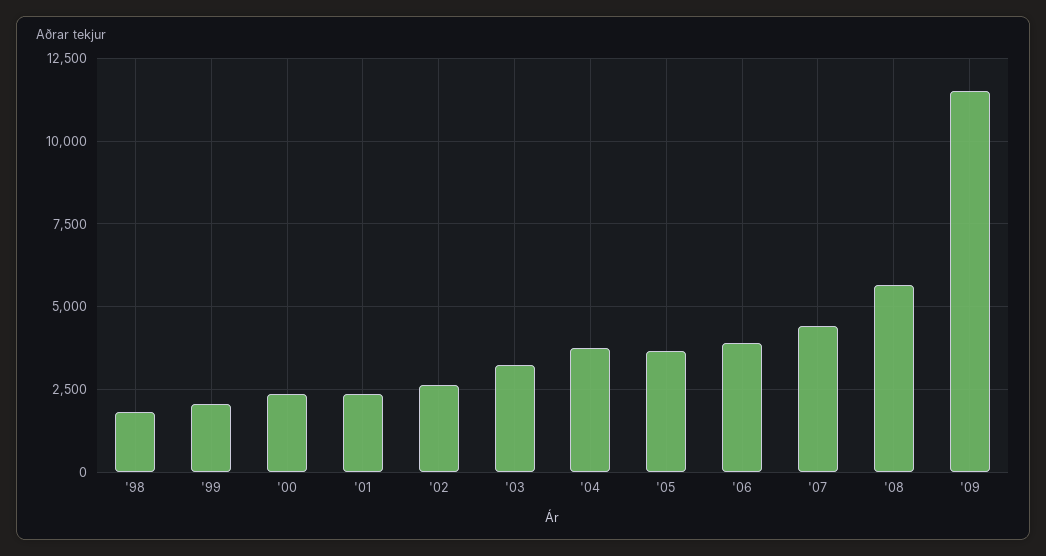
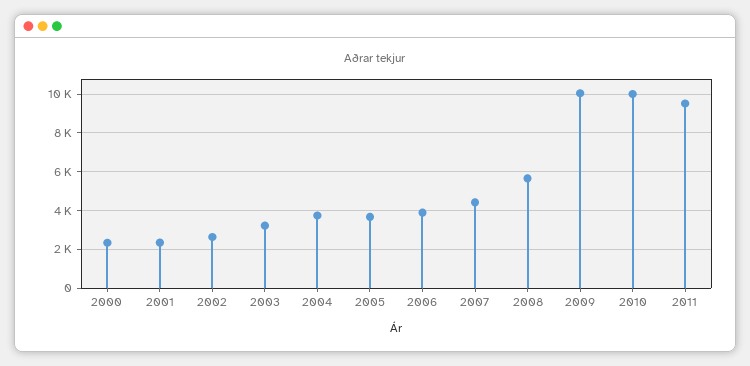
'98: 1750 -> none
'99: 2000 -> none
'09: 11500 -> 10000
2010: none -> 10000
2011: none -> 9500

